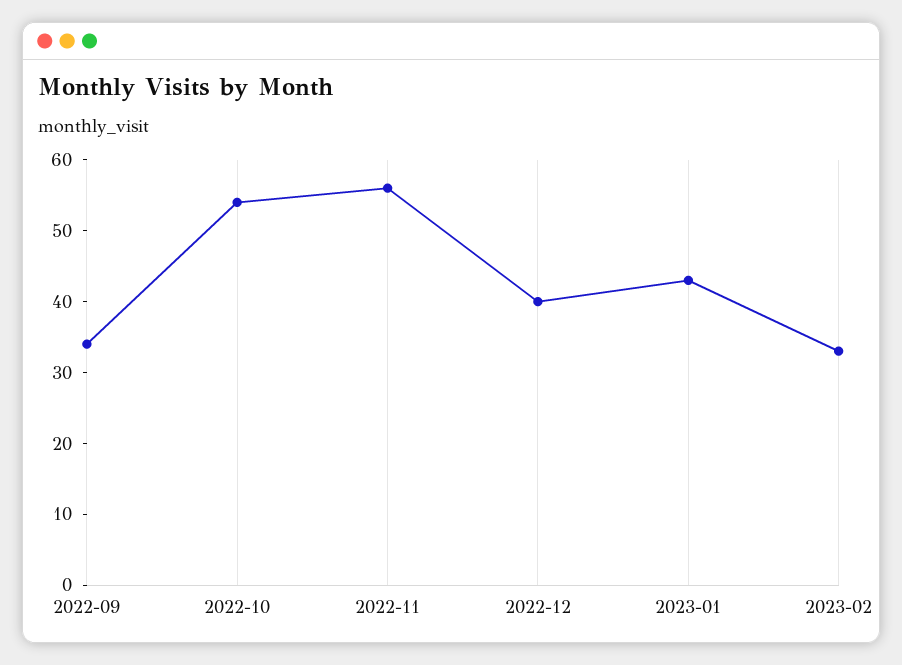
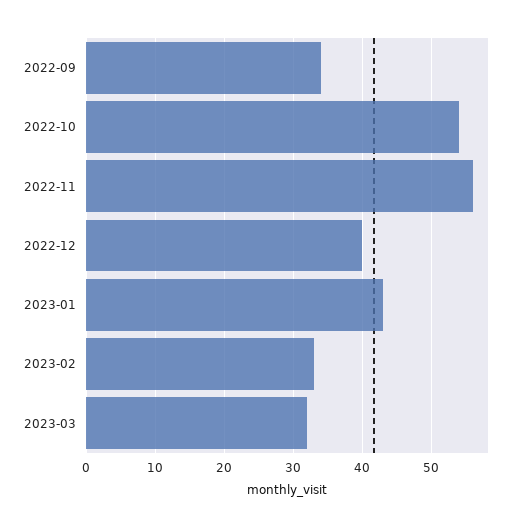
2023-03: none -> 32

